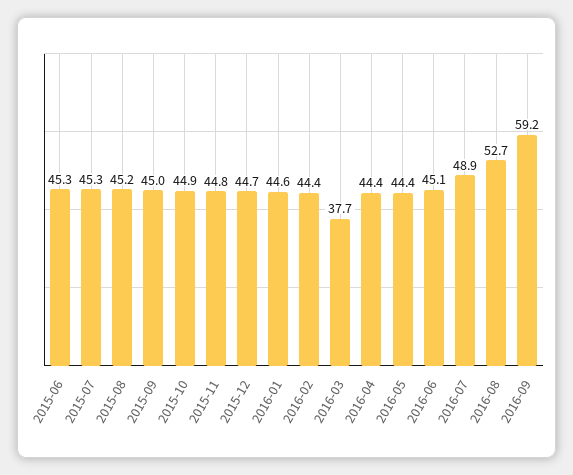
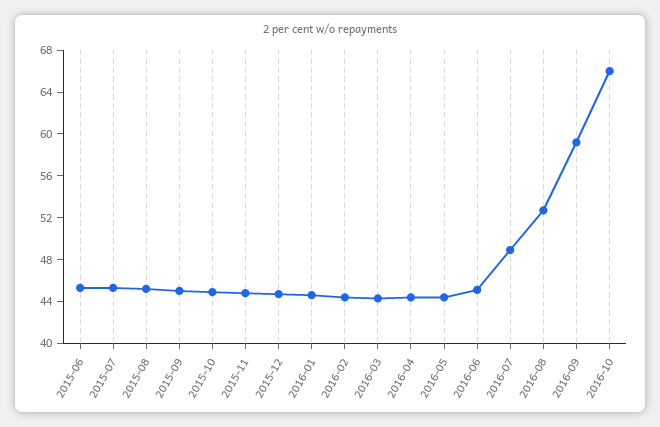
2016-03: 37.7 -> 44
2016-10: none -> 66

